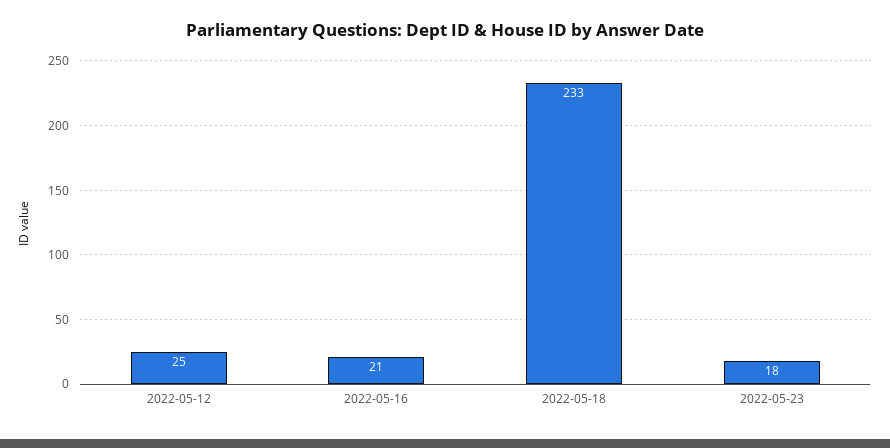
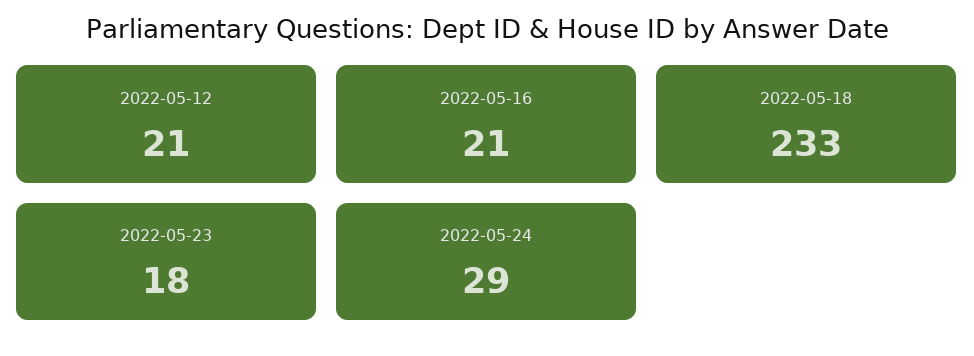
2022-05-12: 25 -> 21
2022-05-24: none -> 29

